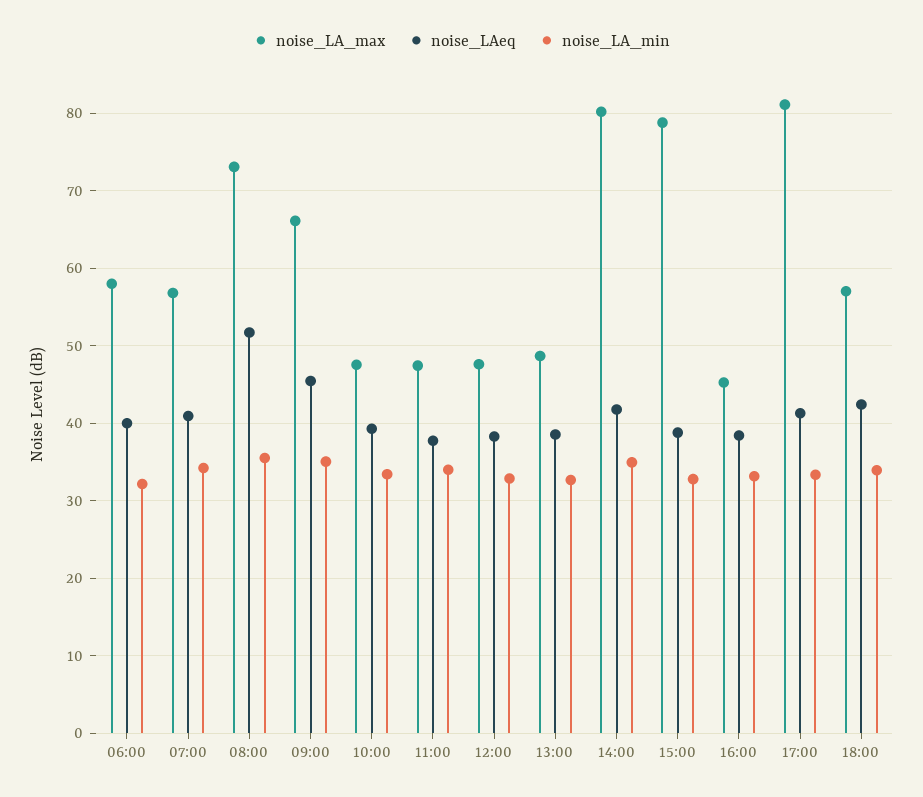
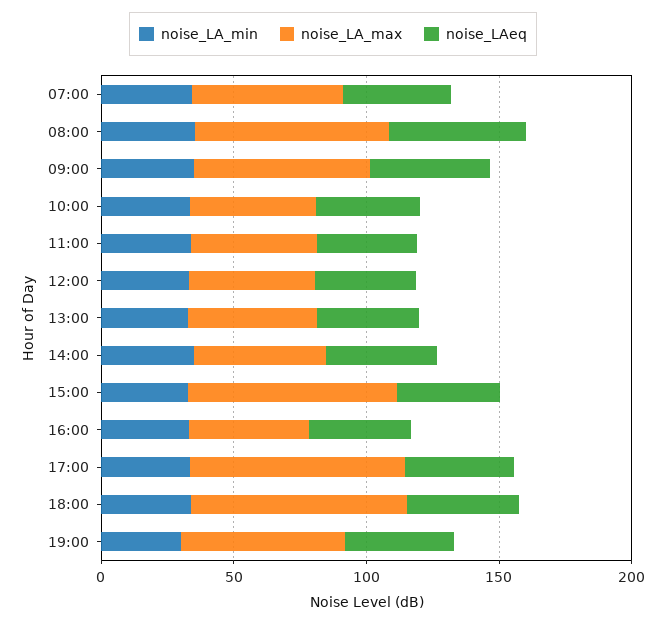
noise_LA_max, 06:00: 58 -> none
noise_LAeq, 06:00: 40 -> none
noise_LA_min, 06:00: 32 -> none
noise_LA_max, 14:00: 80 -> 50
noise_LA_max, 18:00: 57 -> 80
noise_LA_min, 19:00: none -> 30
noise_LA_max, 19:00: none -> 60
noise_LAeq, 19:00: none -> 40

